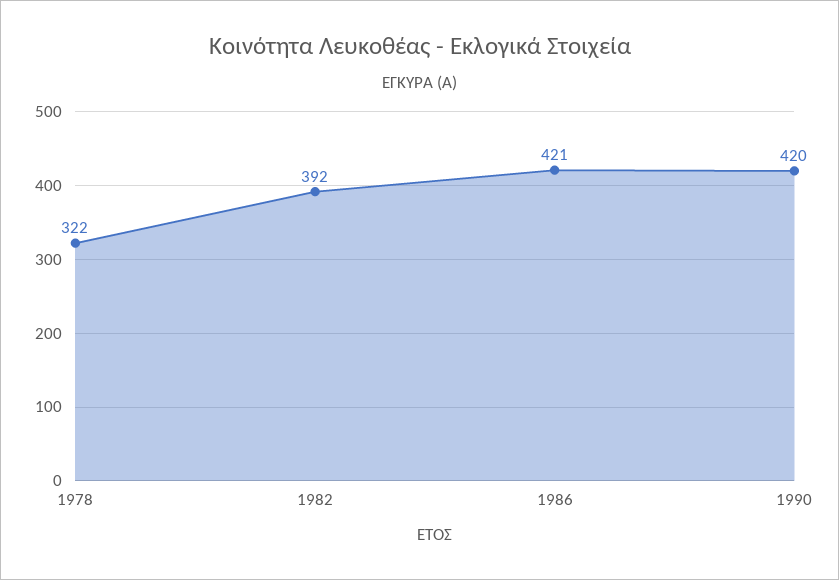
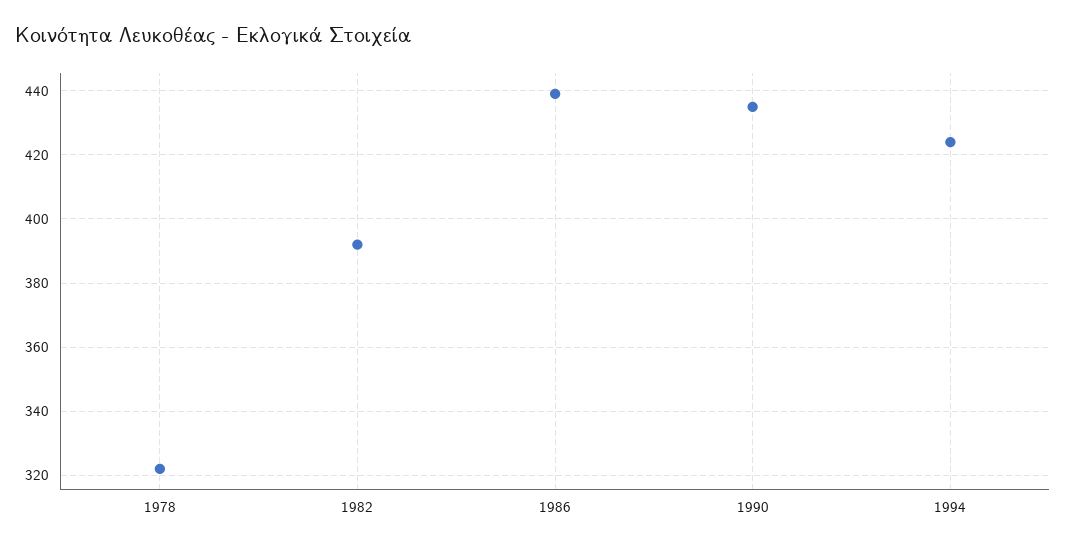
1986: 421 -> 440
1990: 420 -> 435
1994: none -> 425

